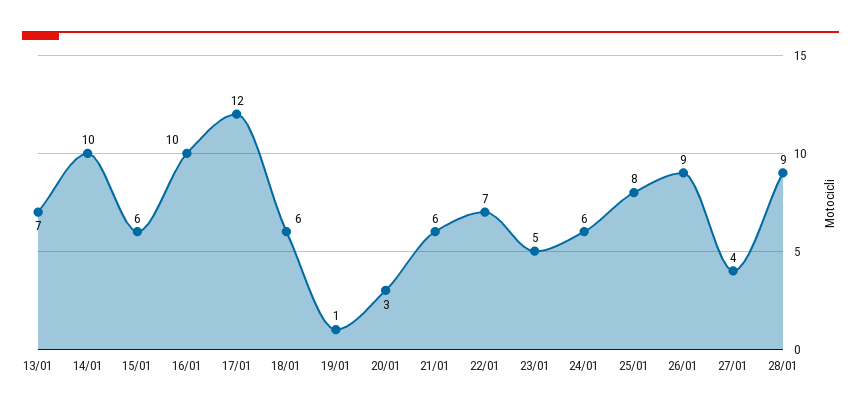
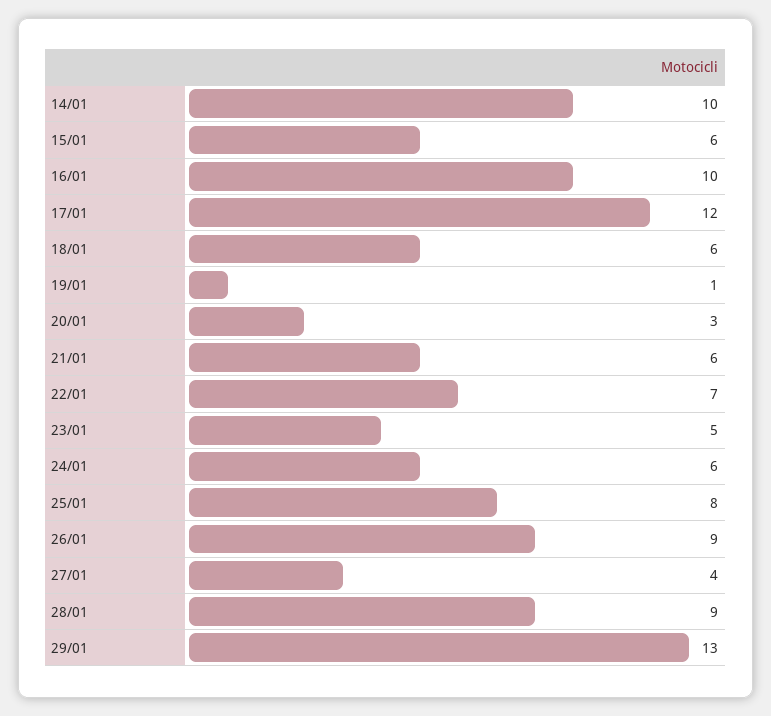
13/01: 7 -> none
29/01: none -> 13

